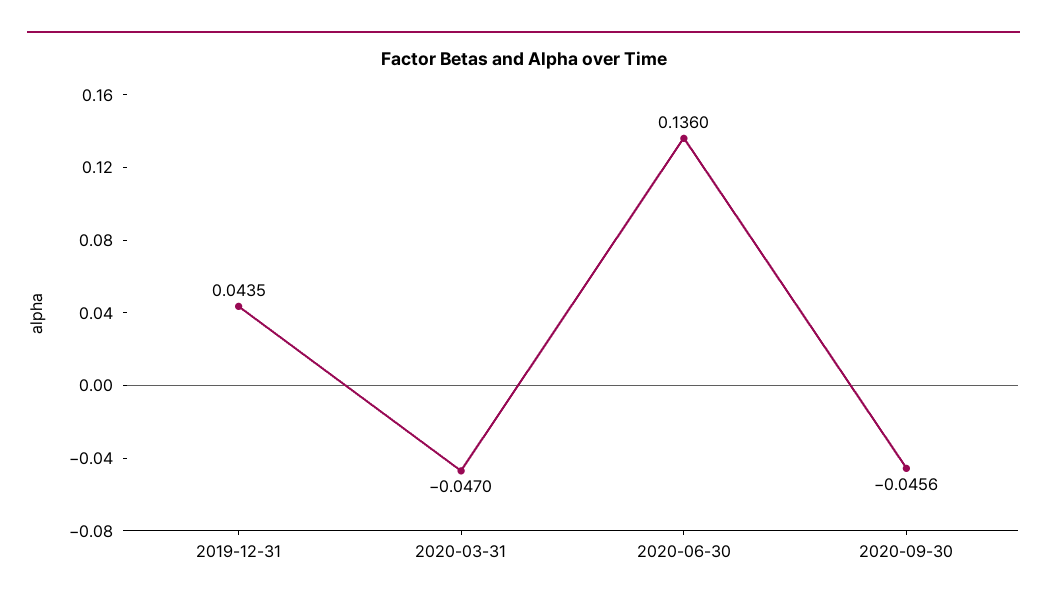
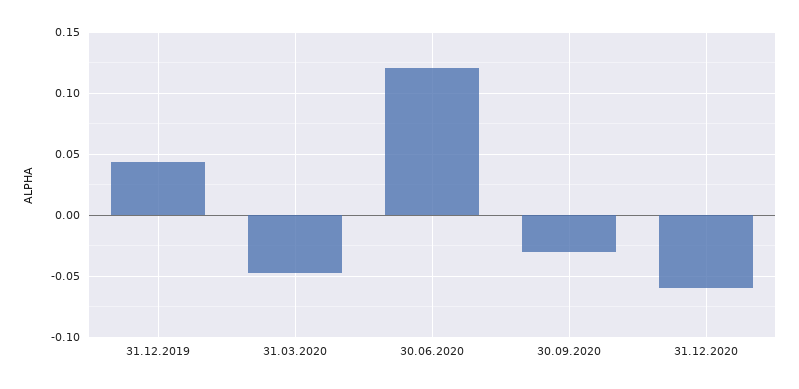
2020-06-30: 0.136 -> 0.12
2020-09-30: -0.0456 -> -0.03
31.12.2020: none -> -0.06

